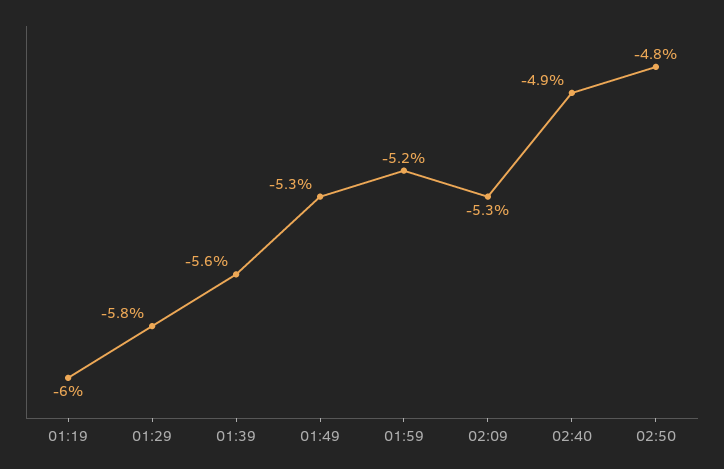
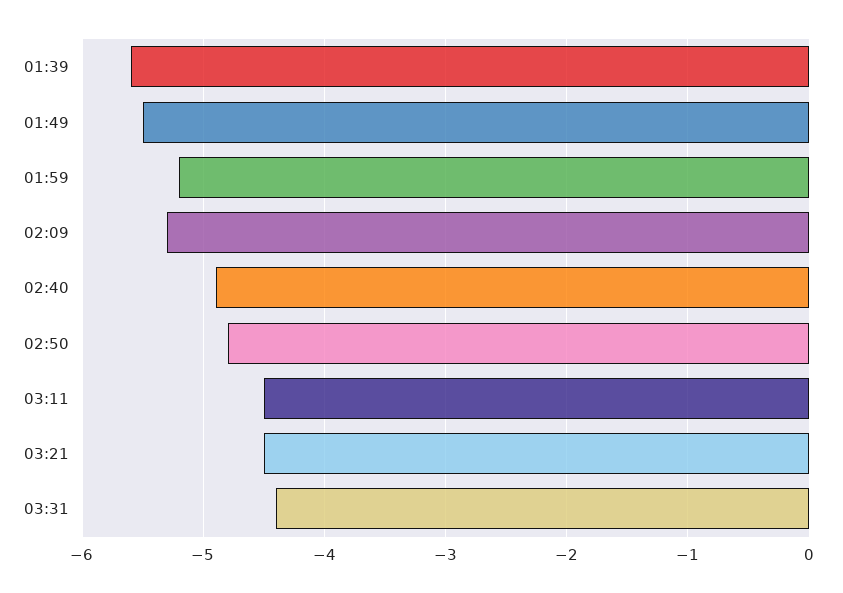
01:19: -6 -> none
01:29: -5.8 -> none
01:49: -5.3 -> -5.5
03:11: none -> -4.5
03:21: none -> -4.5
03:31: none -> -4.4

